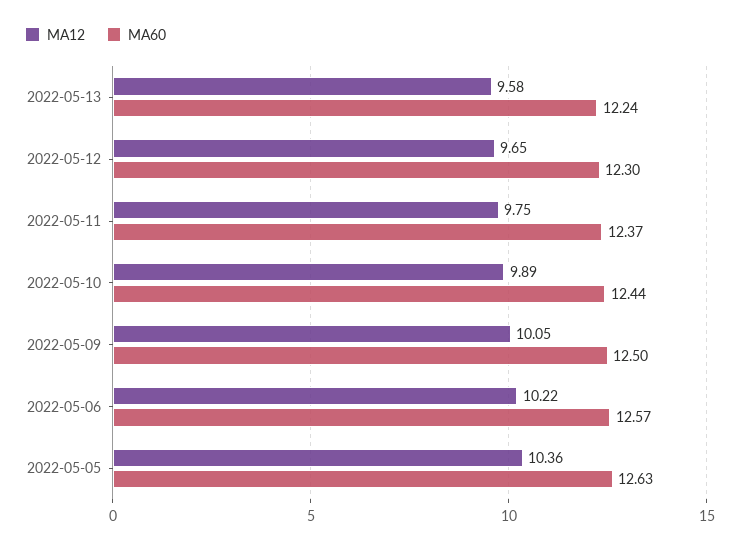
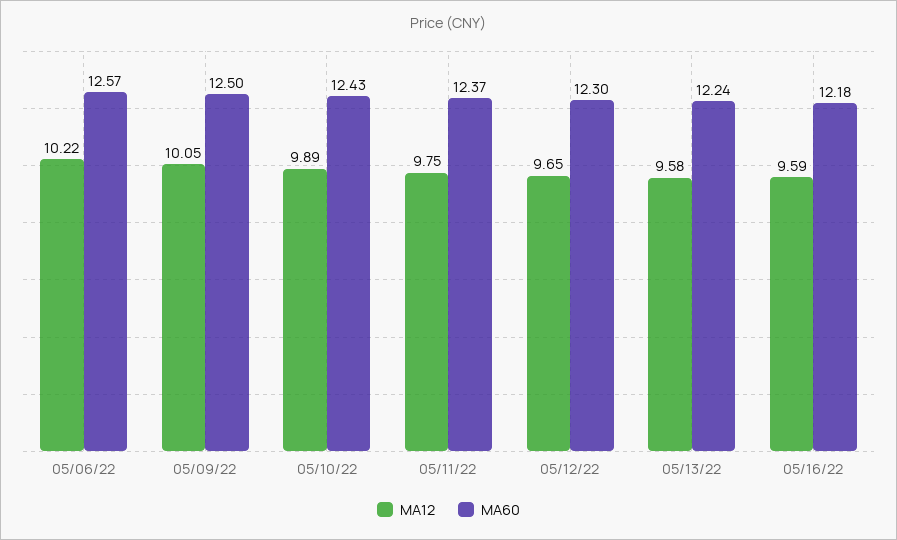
MA60, 2022-05-10: 12.44 -> 12.43
MA12, 2022-05-05: 10.36 -> none
MA60, 2022-05-05: 12.63 -> none
MA12, 05/16/22: none -> 9.59
MA60, 05/16/22: none -> 12.18

